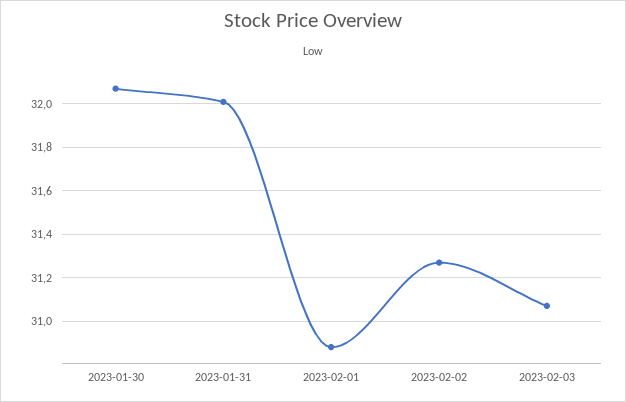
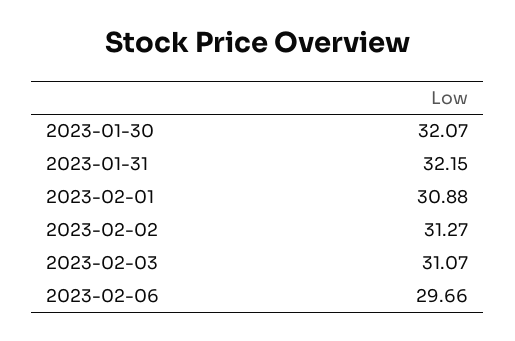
2023-01-31: 32 -> 32.15
2023-02-06: none -> 29.66

